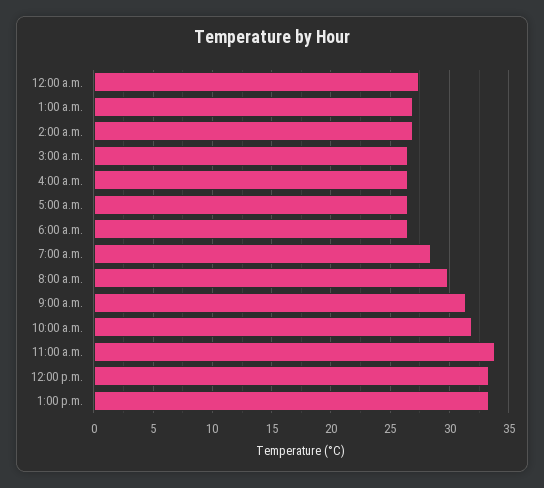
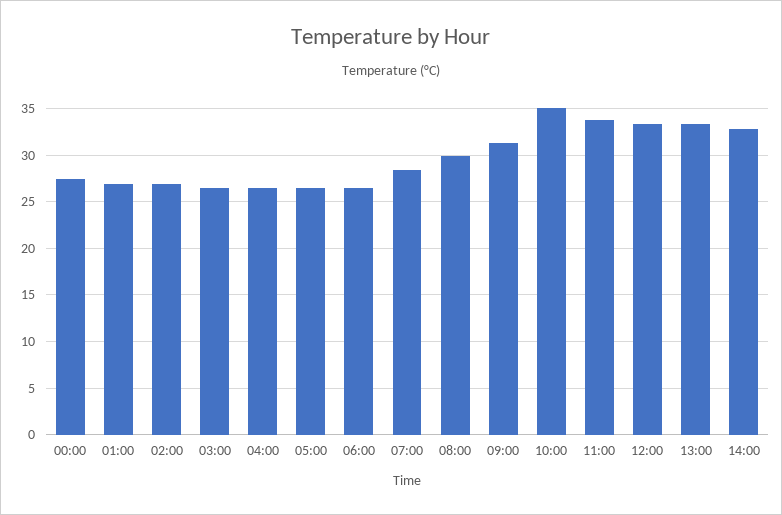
10:00 a.m.: 32 -> 35
14:00: none -> 33

